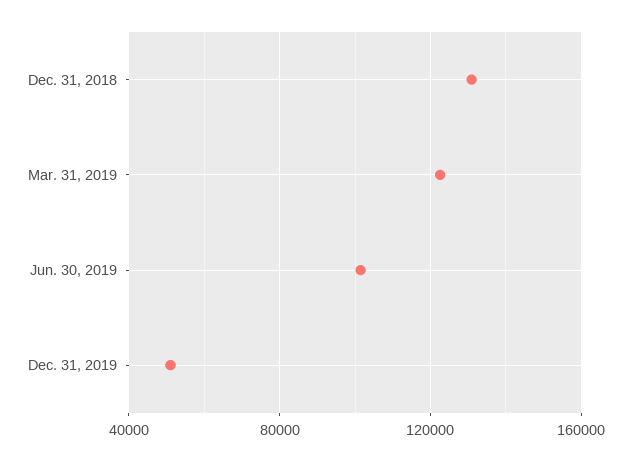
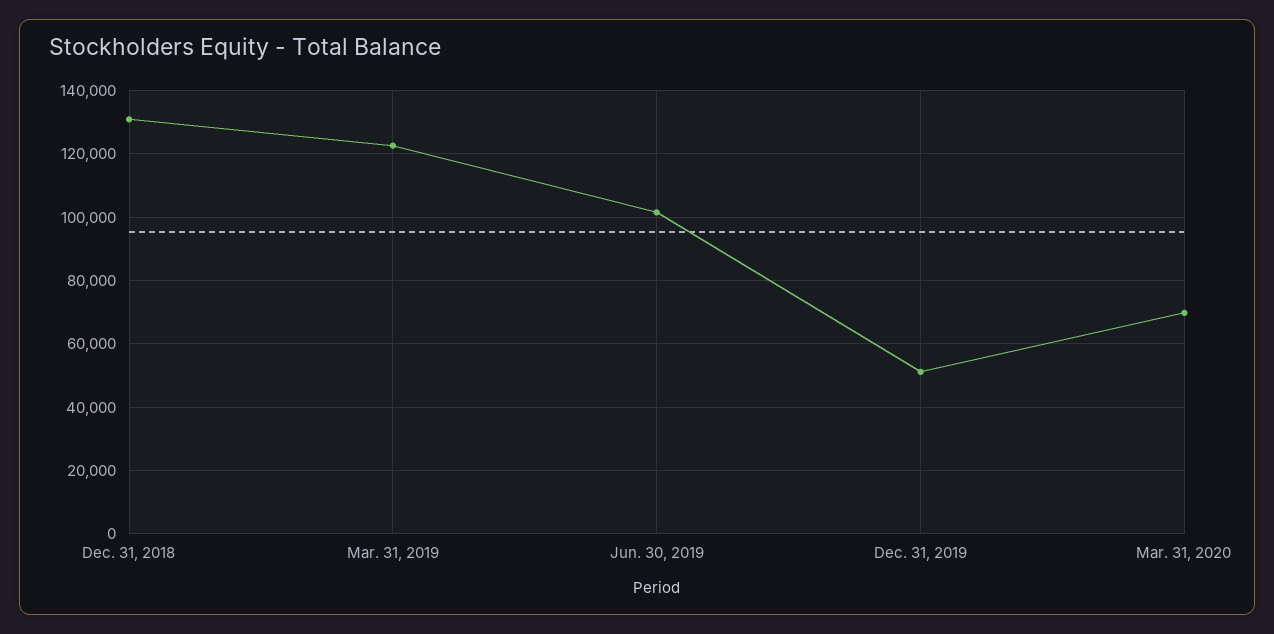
Mar. 31, 2020: none -> 70000

